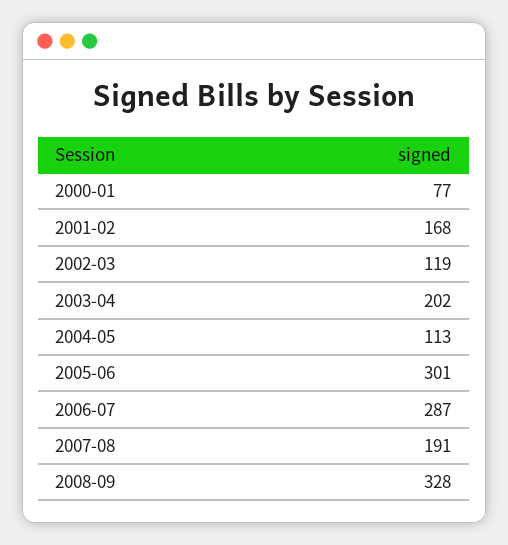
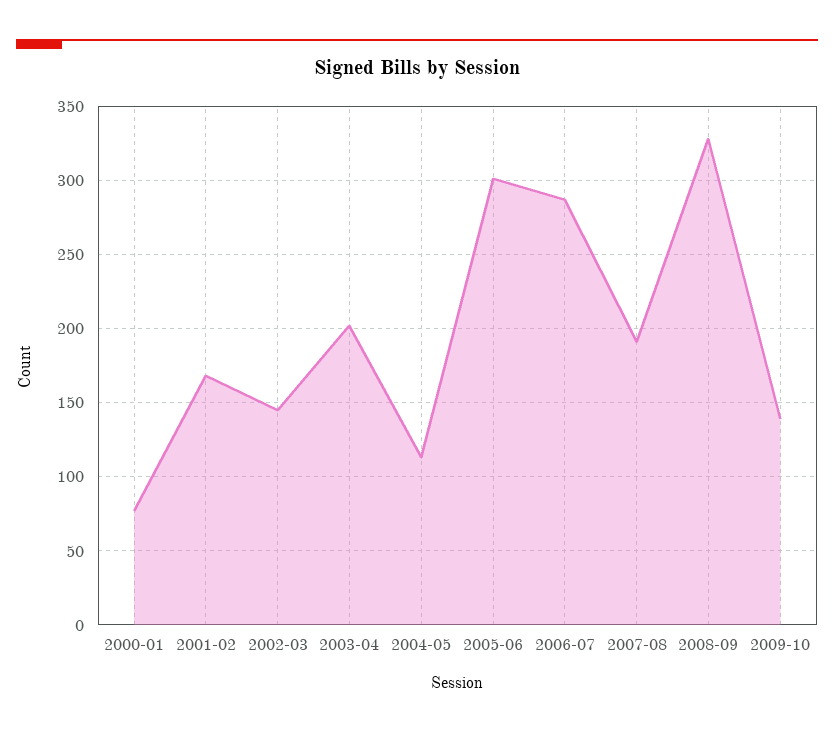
2002-03: 119 -> 145
2009-10: none -> 140

